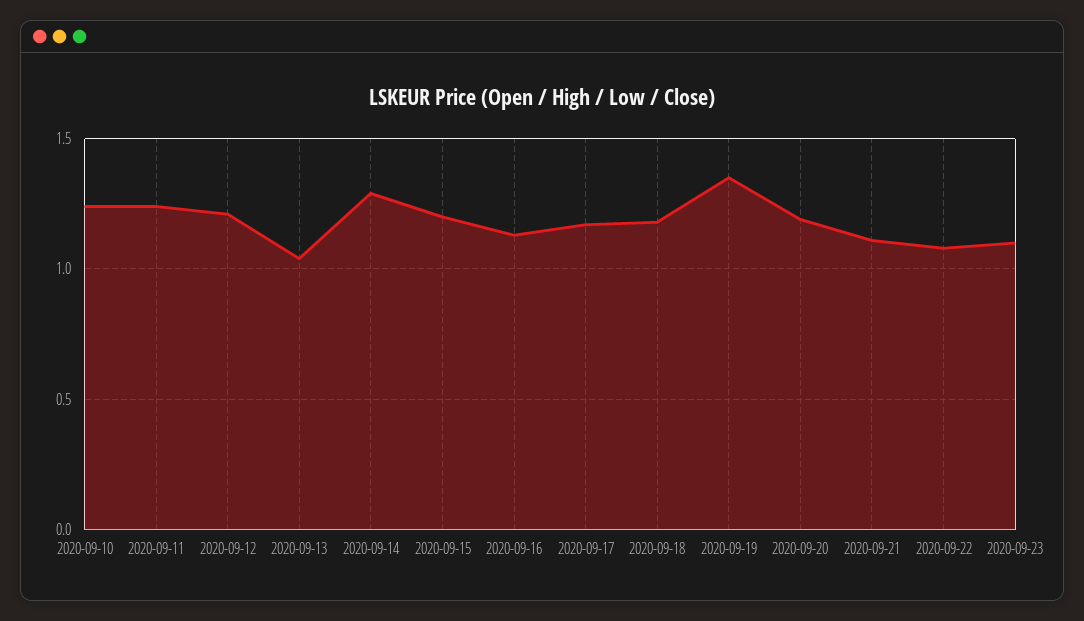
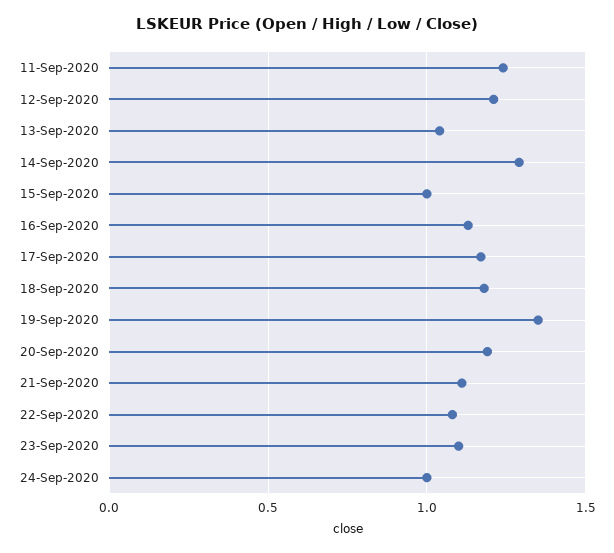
2020-09-10: 1.25 -> none
2020-09-15: 1.2 -> 1
24-Sep-2020: none -> 1

